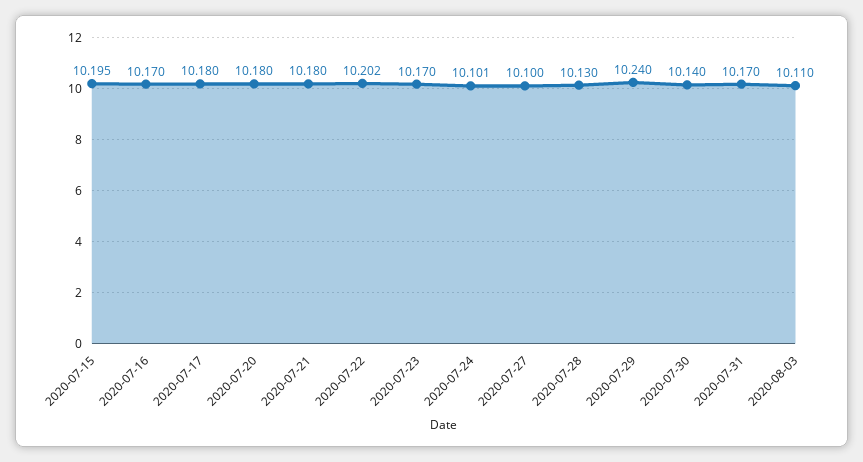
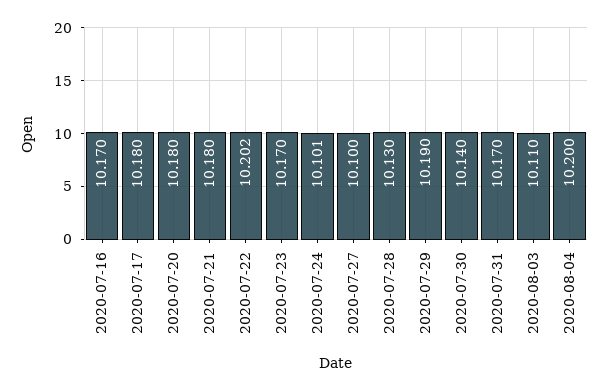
2020-07-15: 10.195 -> none
2020-07-29: 10.24 -> 10.19
2020-08-04: none -> 10.2

